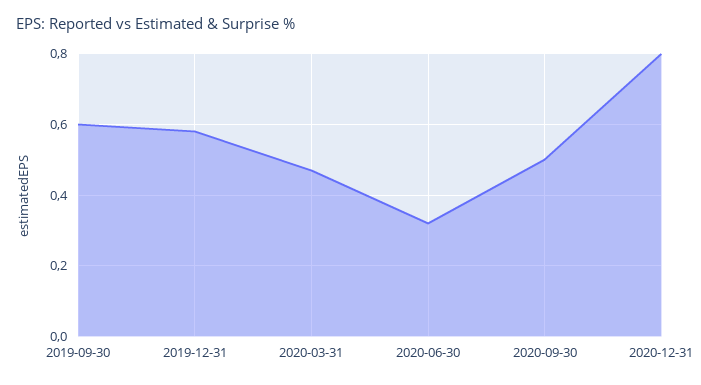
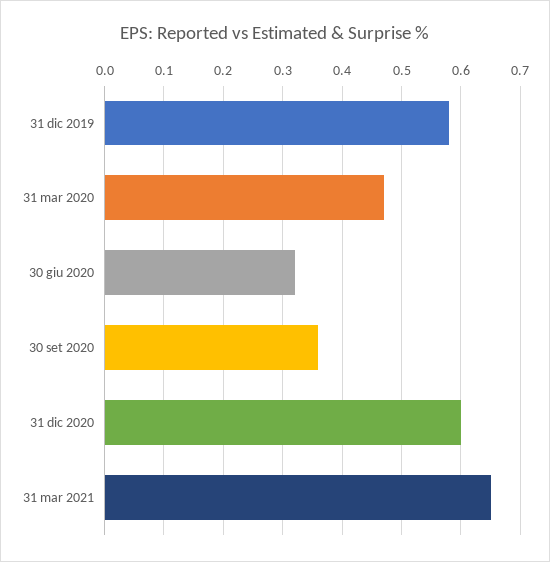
2019-09-30: 0.6 -> none
2020-09-30: 0.5 -> 0.35
2020-12-31: 0.8 -> 0.6
31 mar 2021: none -> 0.65

